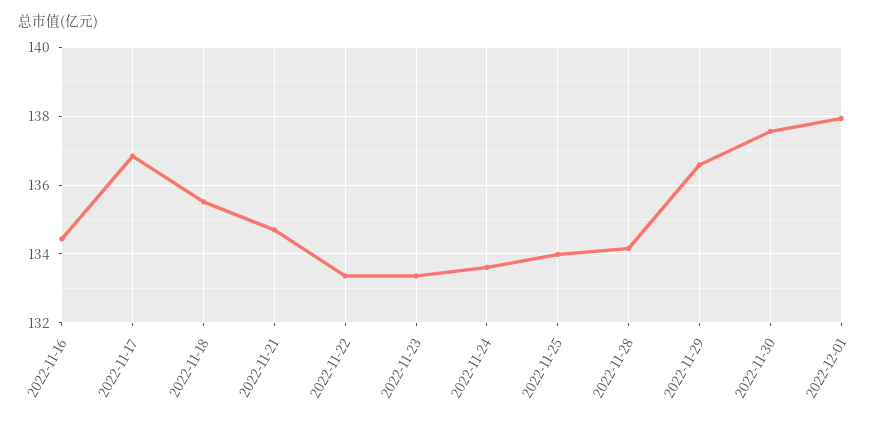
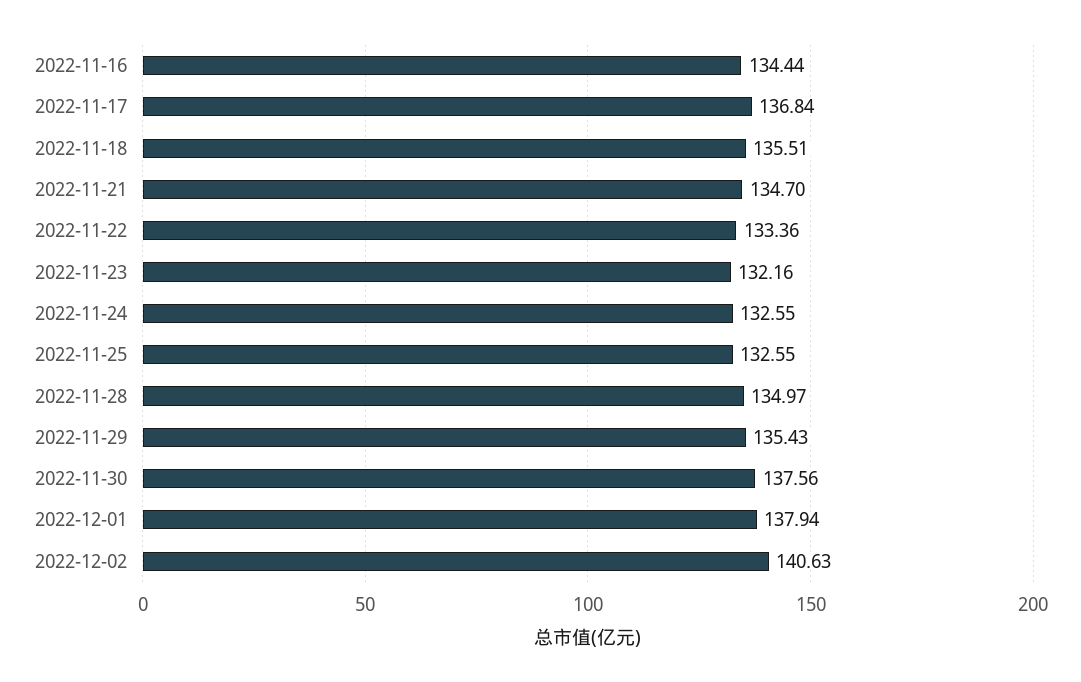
2022-11-23: 133.4 -> 132.16
2022-11-24: 133.6 -> 132.55
2022-11-25: 134 -> 132.55
2022-11-28: 134.2 -> 134.97
2022-11-29: 136.6 -> 135.43
2022-12-02: none -> 140.63

